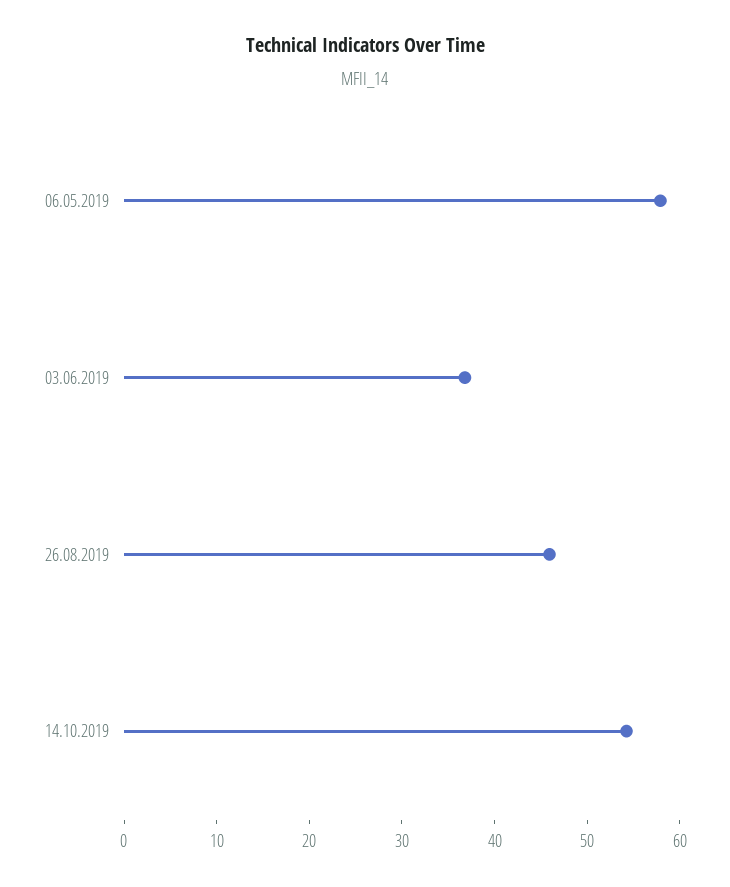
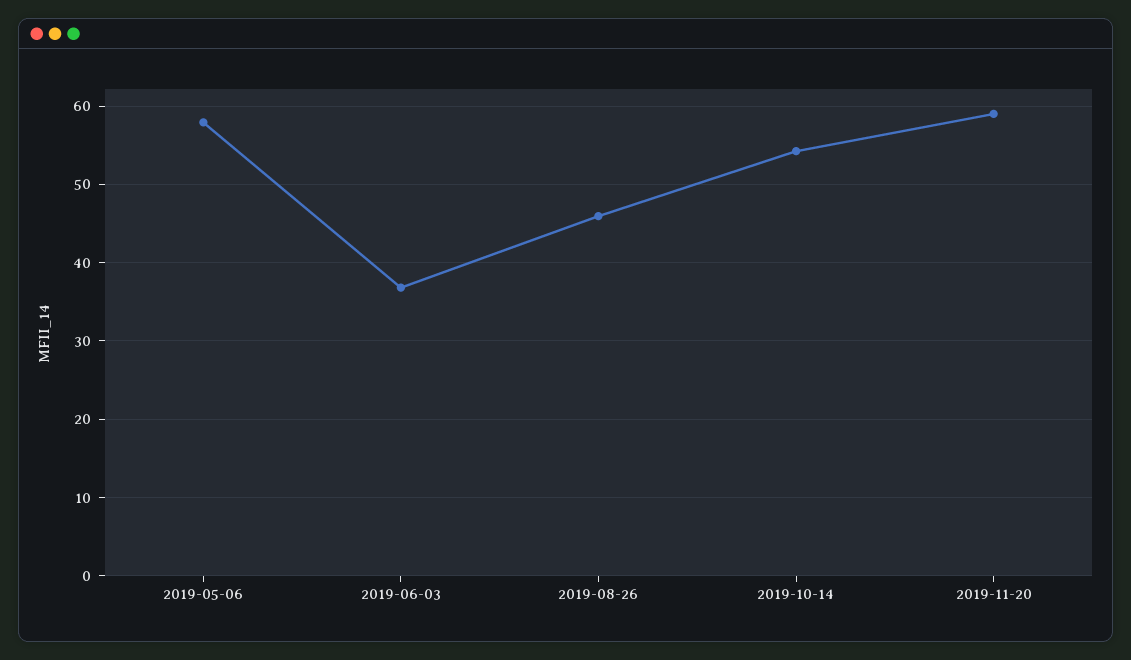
2019-11-20: none -> 59

